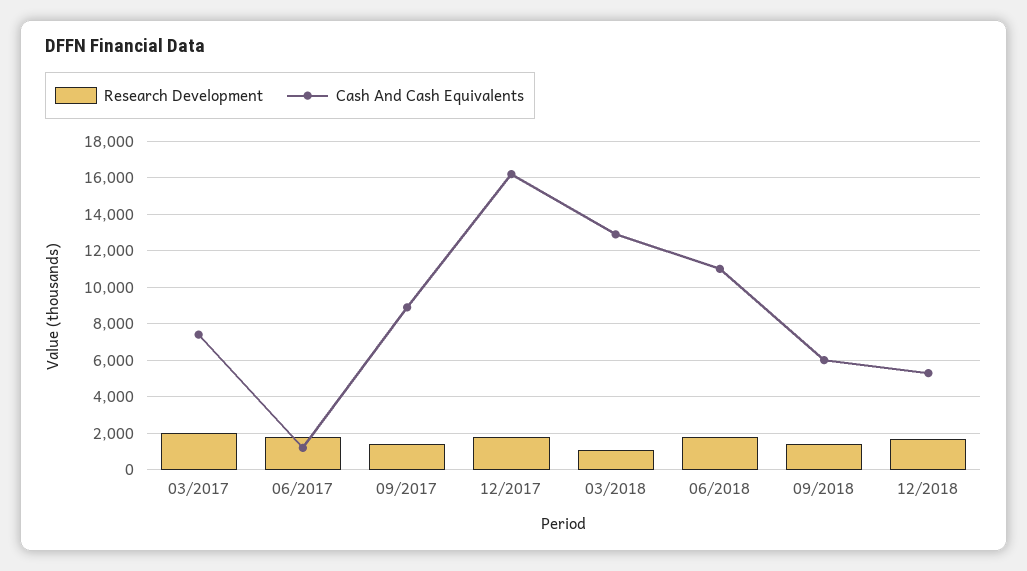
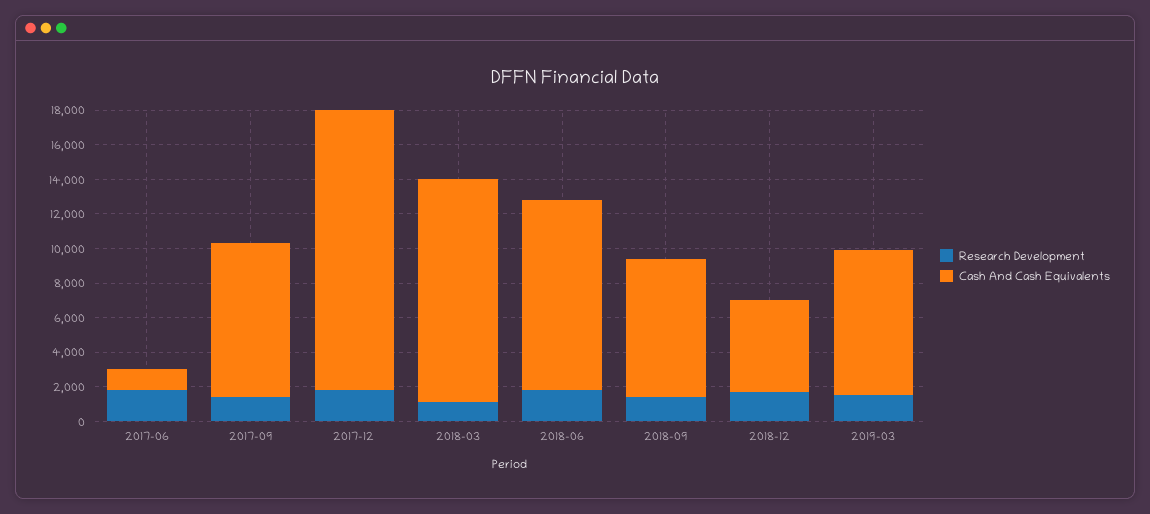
Research Development, 03/2017: 2000 -> none
Cash And Cash Equivalents, 03/2017: 7500 -> none
Cash And Cash Equivalents, 09/2018: 6000 -> 8000
Research Development, 2019-03: none -> 1500
Cash And Cash Equivalents, 2019-03: none -> 8500

